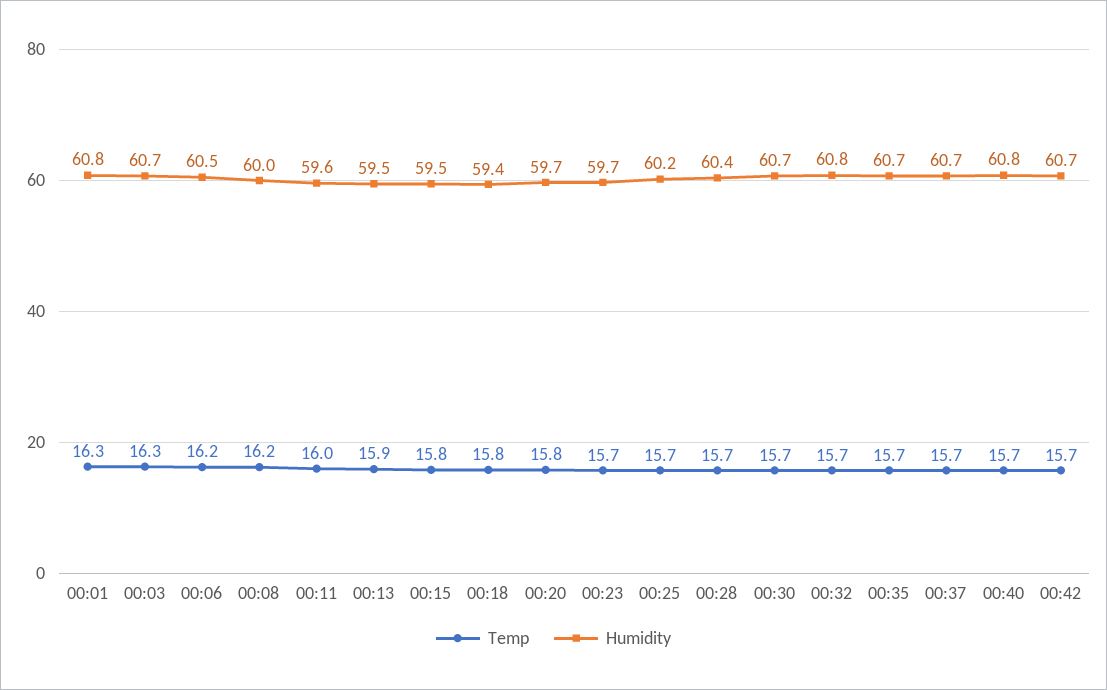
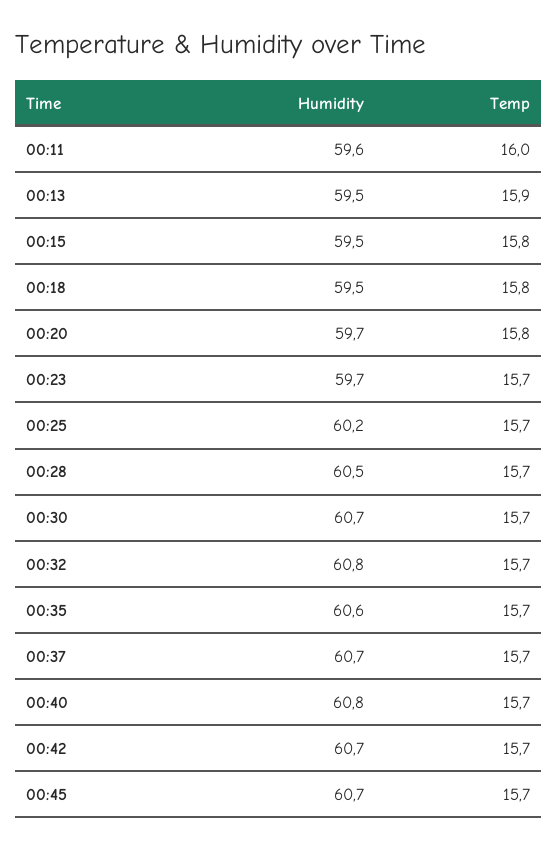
Temp, 00:01: 16.3 -> none
Humidity, 00:01: 60.8 -> none
Temp, 00:03: 16.3 -> none
Humidity, 00:03: 60.7 -> none
Temp, 00:06: 16.2 -> none
Humidity, 00:06: 60.5 -> none
Temp, 00:08: 16.2 -> none
Humidity, 00:08: 60 -> none
Humidity, 00:18: 59.4 -> 59.5
Humidity, 00:28: 60.4 -> 60.5
Humidity, 00:35: 60.7 -> 60.6
Humidity, 00:45: none -> 60.7
Temp, 00:45: none -> 15.7

